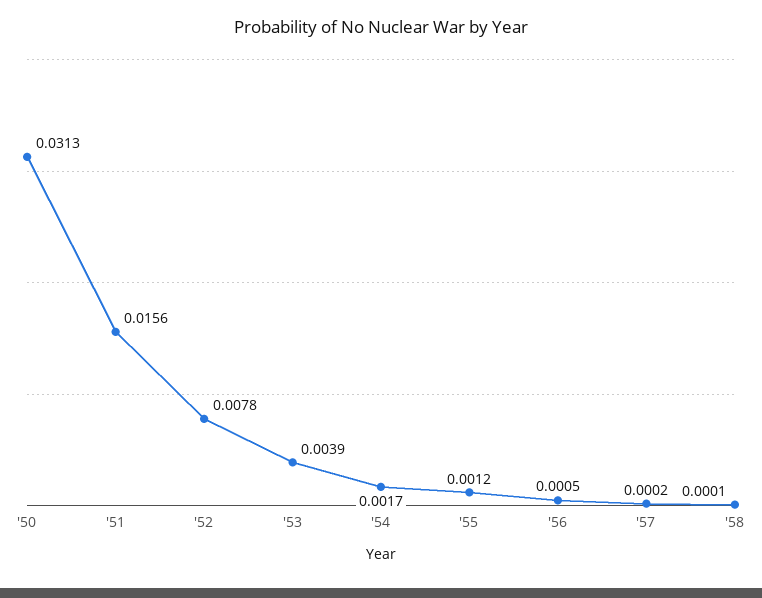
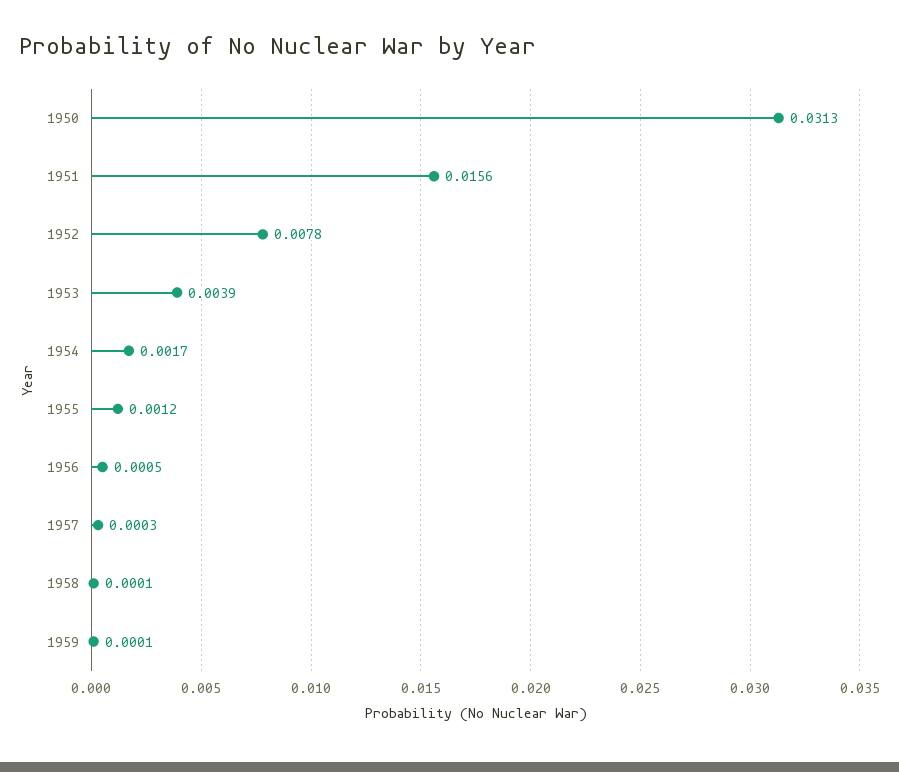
'57: 0.0002 -> 0.0003
1959: none -> 0.0001

